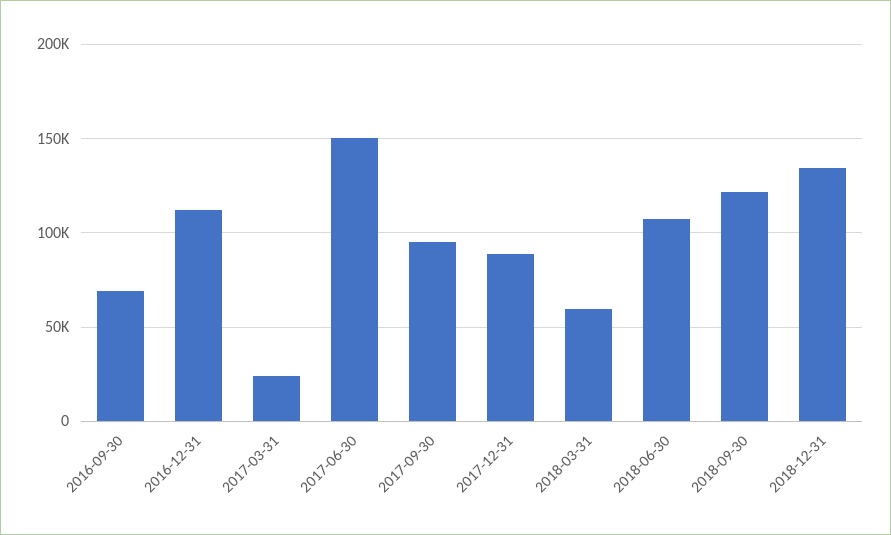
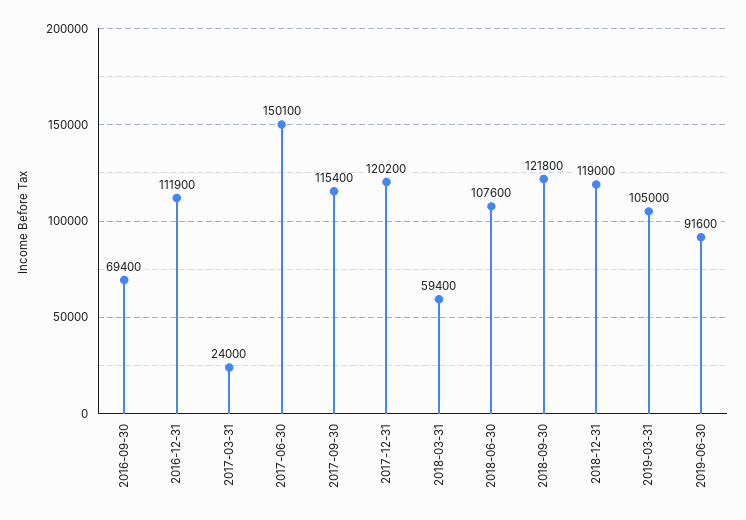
2017-09-30: 95000 -> 115400
2017-12-31: 90000 -> 120200
2018-12-31: 135000 -> 119000
2019-03-31: none -> 105000
2019-06-30: none -> 91600

